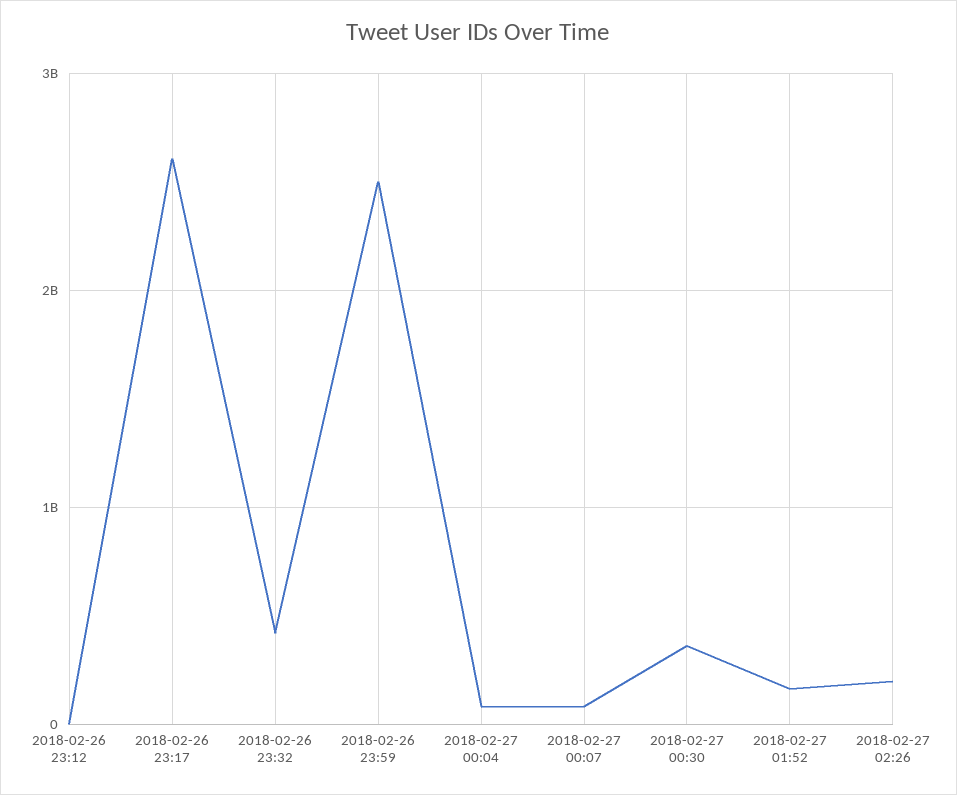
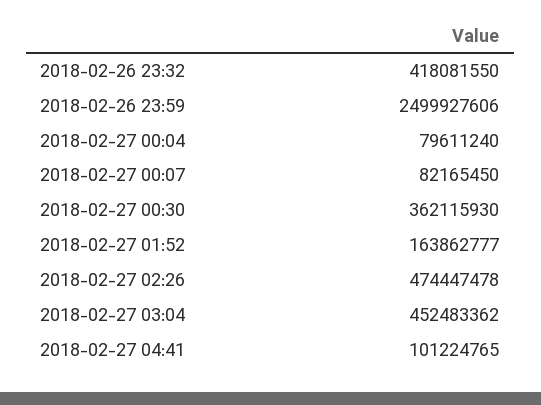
2018-02-26 23:12: 0 -> none
2018-02-26 23:17: 2600000000 -> none
2018-02-27 02:26: 200000000 -> 474447478
2018-02-27 03:04: none -> 452483362
2018-02-27 04:41: none -> 101224765

